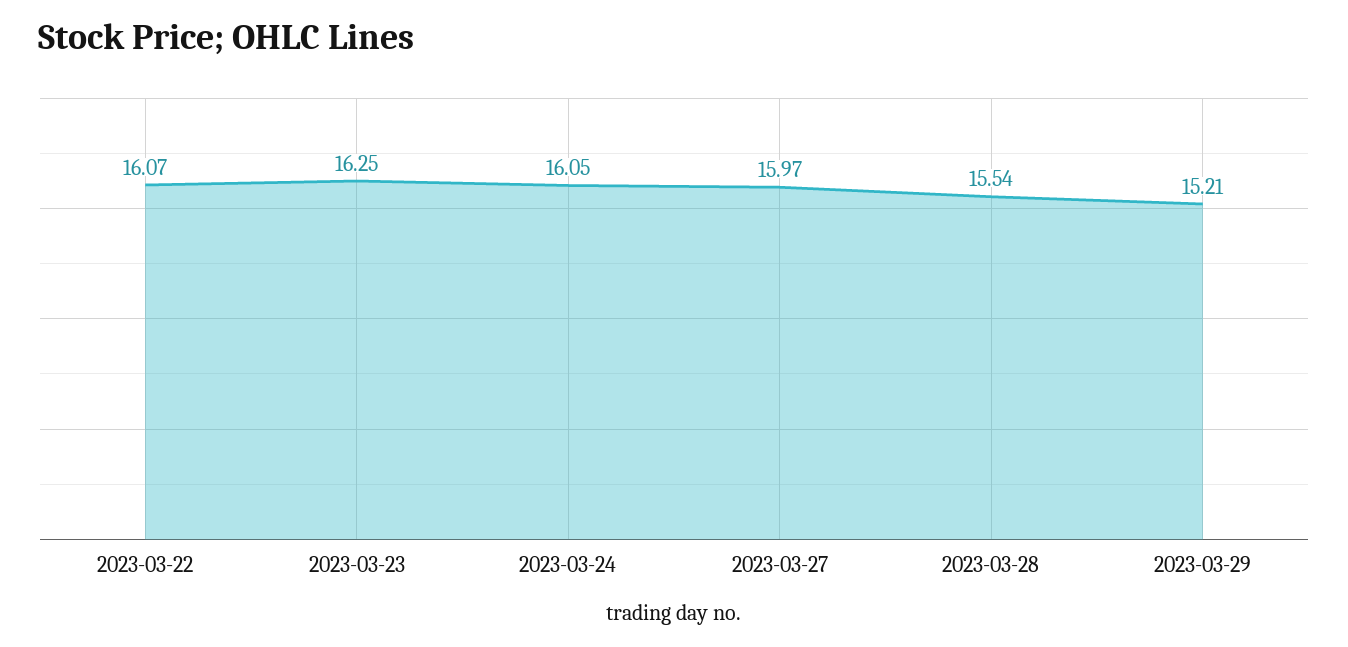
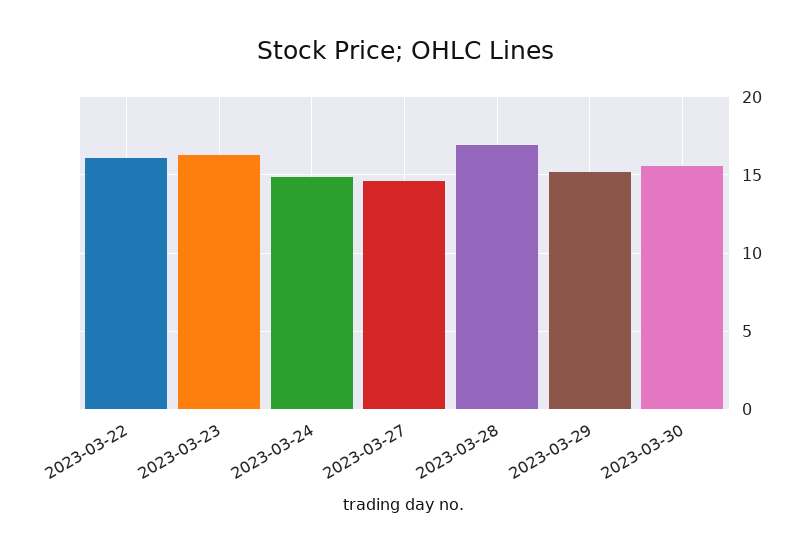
2023-03-24: 16.05 -> 15
2023-03-27: 15.97 -> 14.5
2023-03-28: 15.54 -> 17
2023-03-30: none -> 15.5

